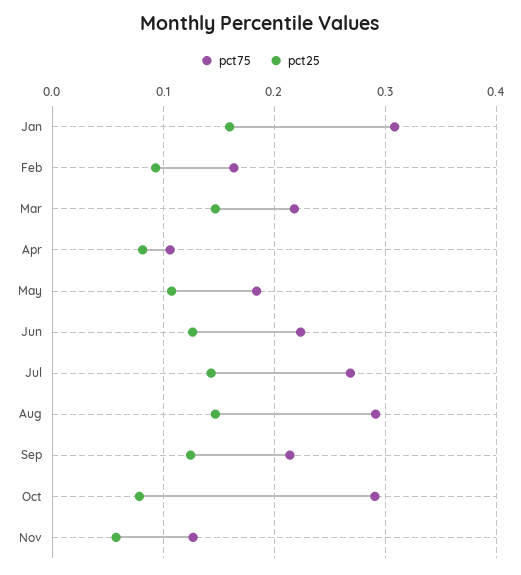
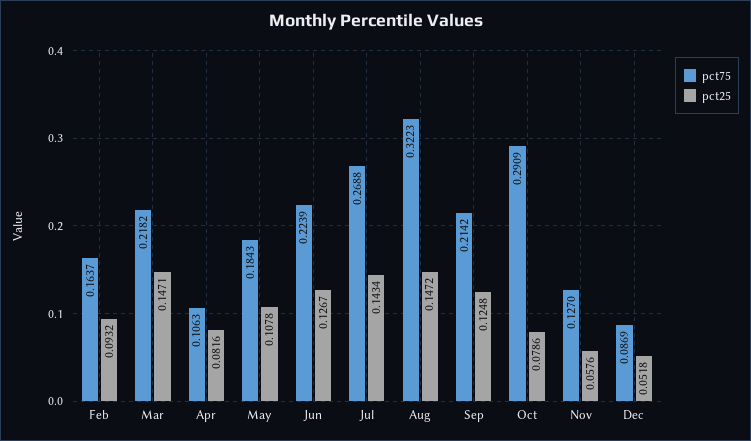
pct75, Jan: 0.31 -> none
pct25, Jan: 0.16 -> none
pct75, Aug: 0.29 -> 0.3223
pct75, Dec: none -> 0.0869
pct25, Dec: none -> 0.0518

